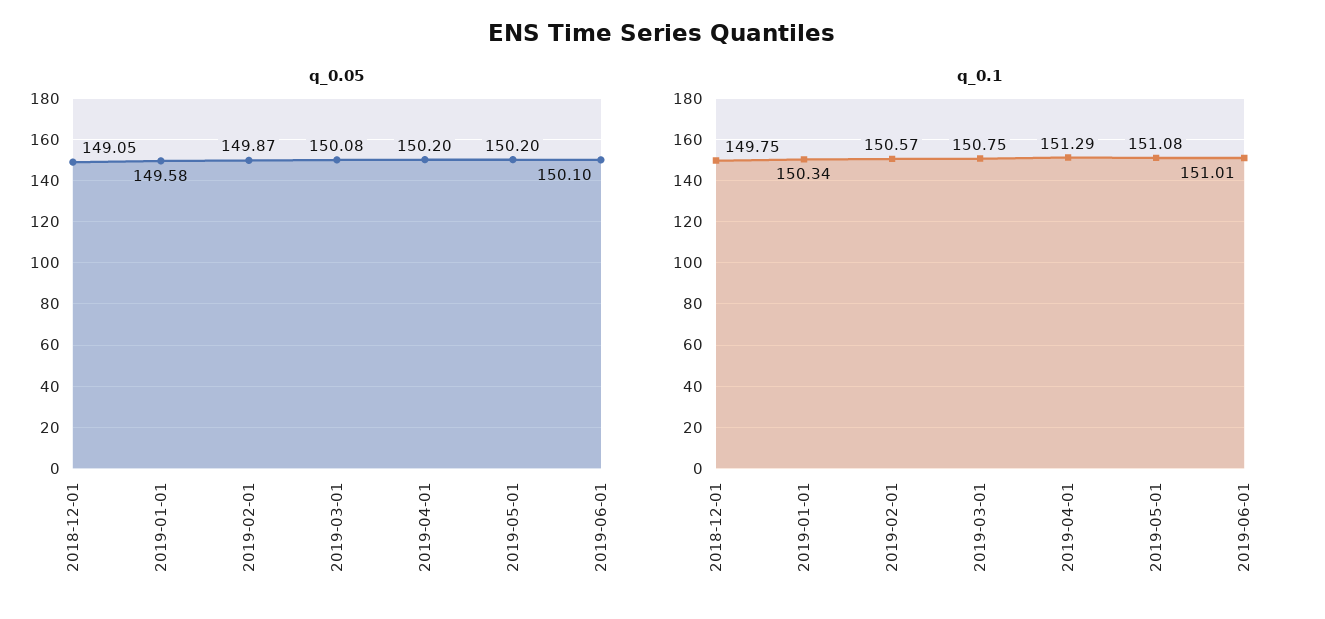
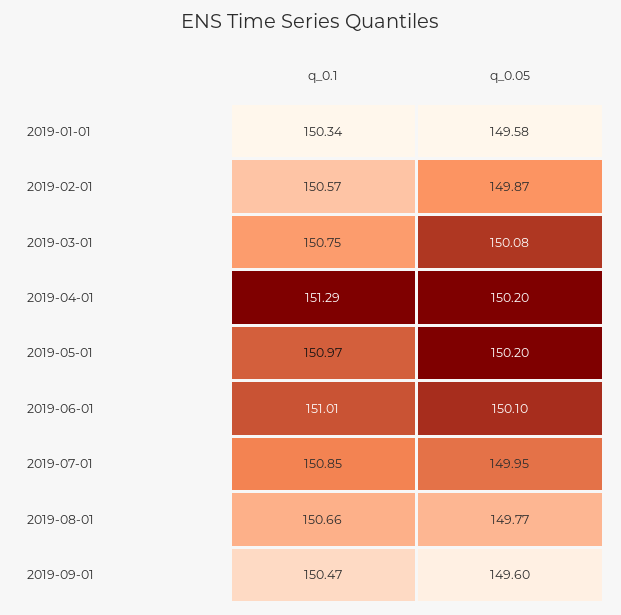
q_0.05, 2018-12-01: 149.05 -> none
q_0.1, 2018-12-01: 149.75 -> none
q_0.1, 2019-05-01: 151.08 -> 150.97
q_0.1, 2019-07-01: none -> 150.85
q_0.05, 2019-07-01: none -> 149.95
q_0.1, 2019-08-01: none -> 150.66
q_0.05, 2019-08-01: none -> 149.77
q_0.1, 2019-09-01: none -> 150.47
q_0.05, 2019-09-01: none -> 149.6

